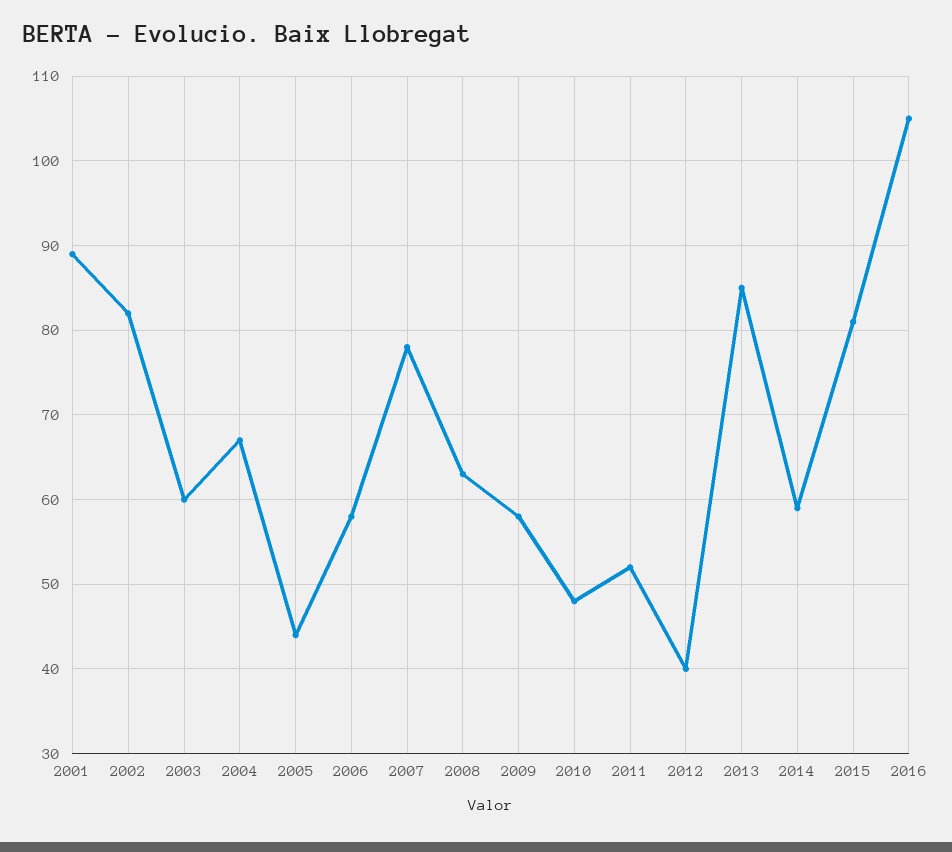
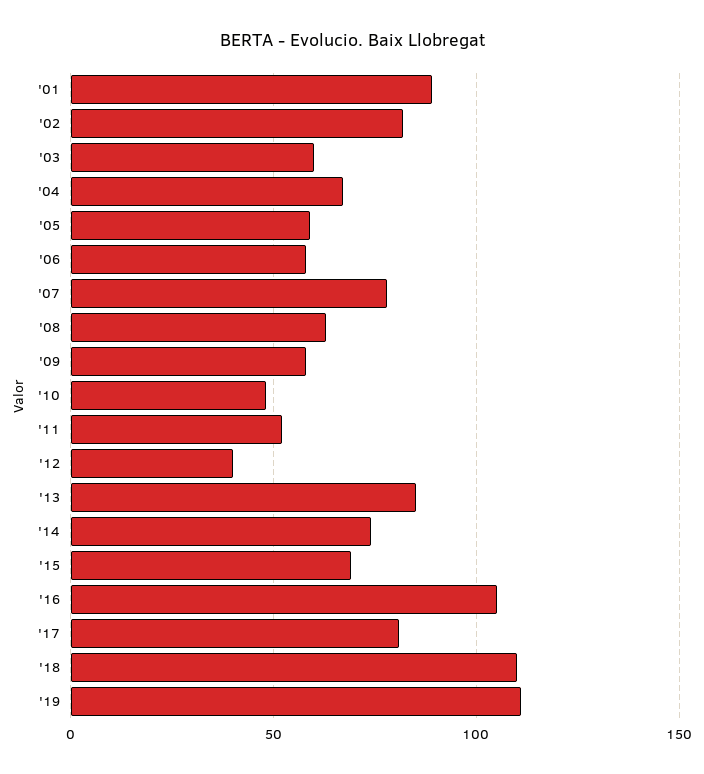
2005: 44 -> 60
2014: 59 -> 75
2015: 81 -> 70
'17: none -> 80
'18: none -> 110
'19: none -> 110

